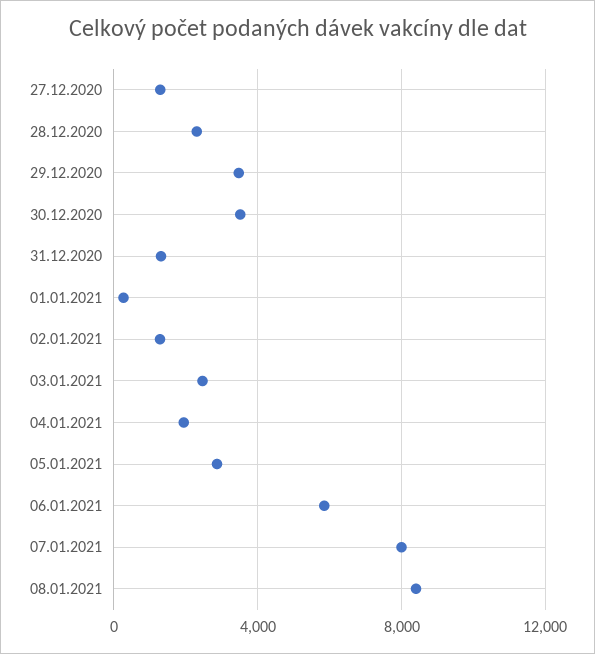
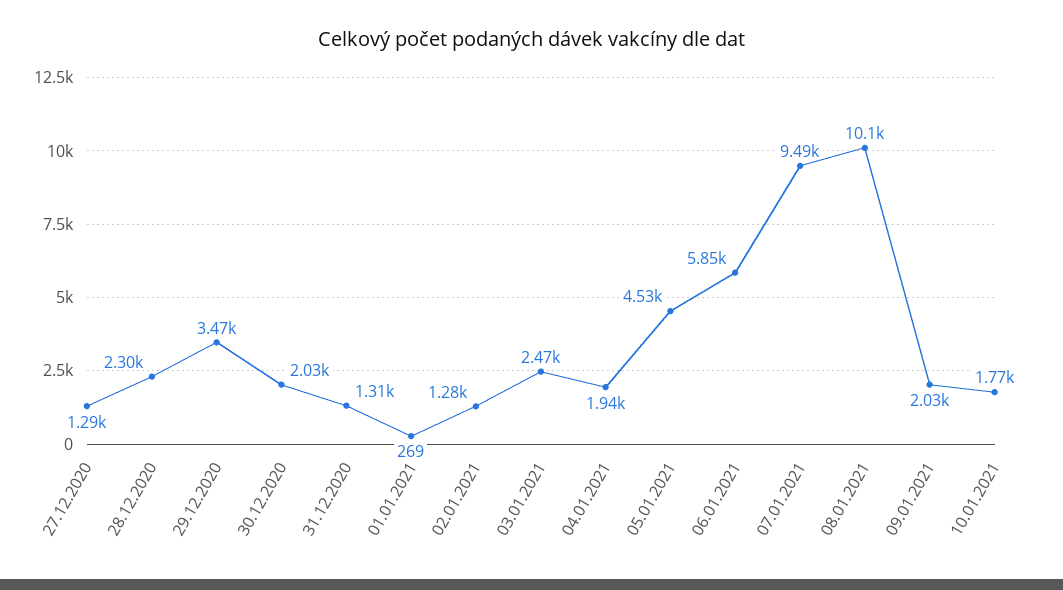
30.12.2020: 3500 -> 2030
05.01.2021: 3000 -> 4530
07.01.2021: 8000 -> 9490
08.01.2021: 8500 -> 10100
09.01.2021: none -> 2030
10.01.2021: none -> 1770

